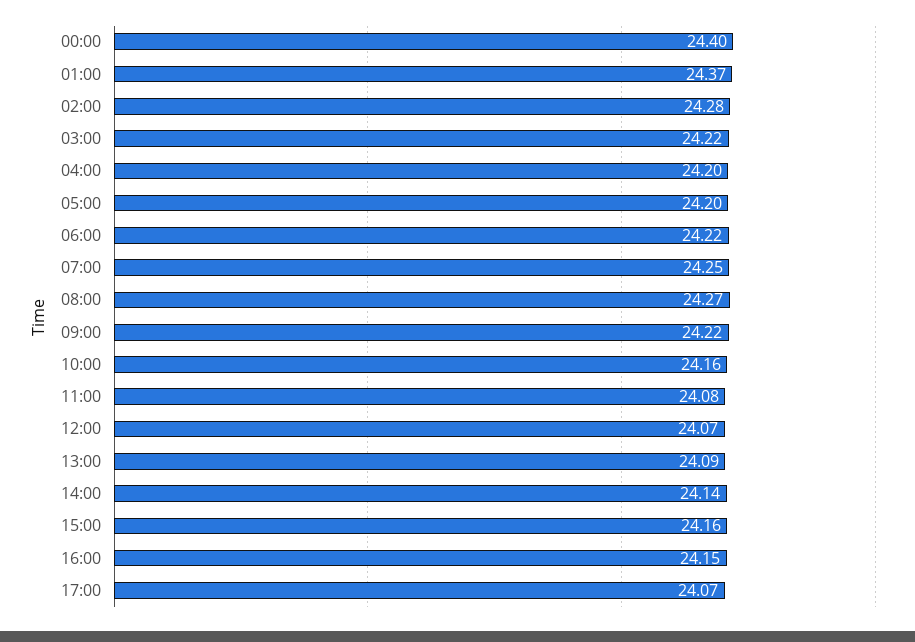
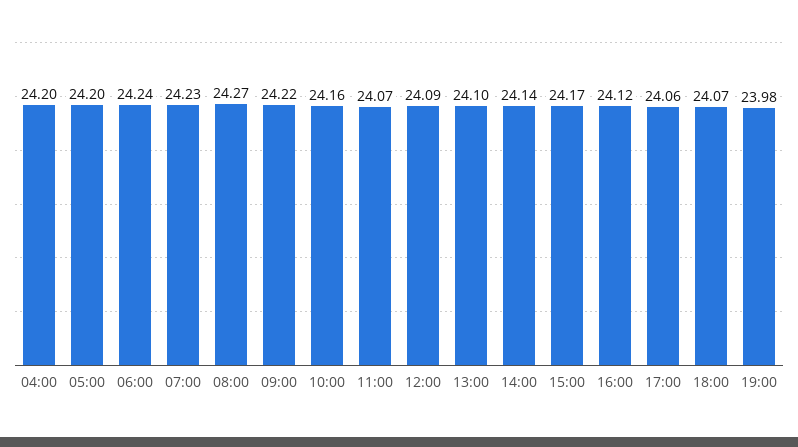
00:00: 24.4 -> none
01:00: 24.37 -> none
02:00: 24.28 -> none
03:00: 24.22 -> none
06:00: 24.22 -> 24.24
07:00: 24.25 -> 24.23
11:00: 24.08 -> 24.07
12:00: 24.07 -> 24.09
13:00: 24.09 -> 24.1
15:00: 24.16 -> 24.17
16:00: 24.15 -> 24.12
17:00: 24.07 -> 24.06
18:00: none -> 24.07
19:00: none -> 23.98

